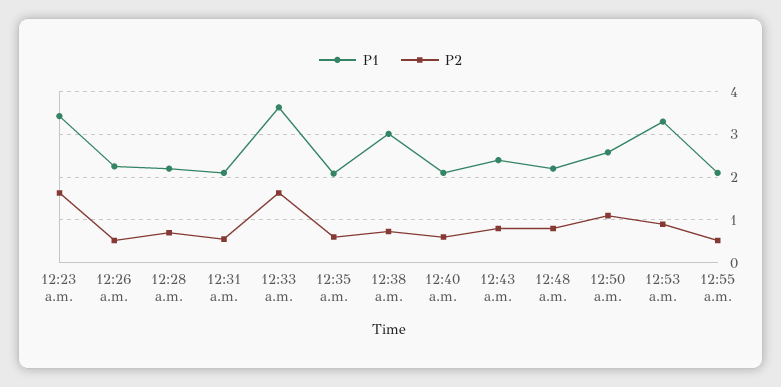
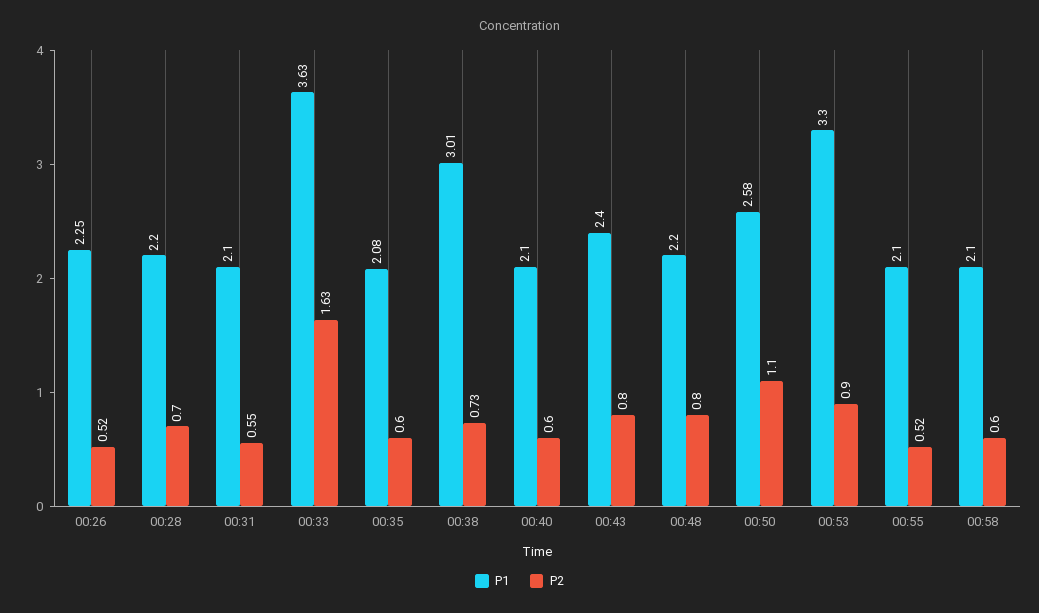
P1, 12:23 a.m.: 3.4 -> none
P2, 12:23 a.m.: 1.6 -> none
P1, 00:58: none -> 2.1
P2, 00:58: none -> 0.6

